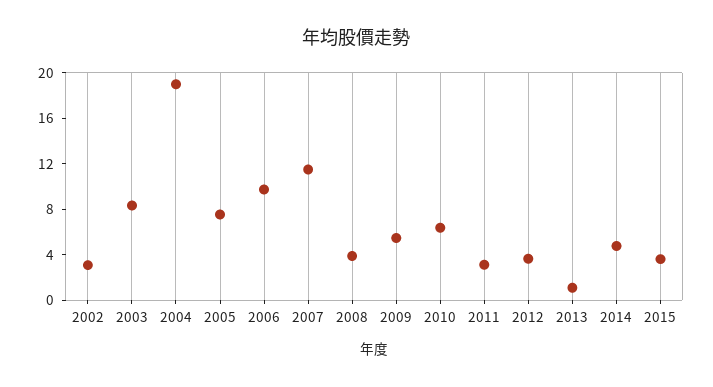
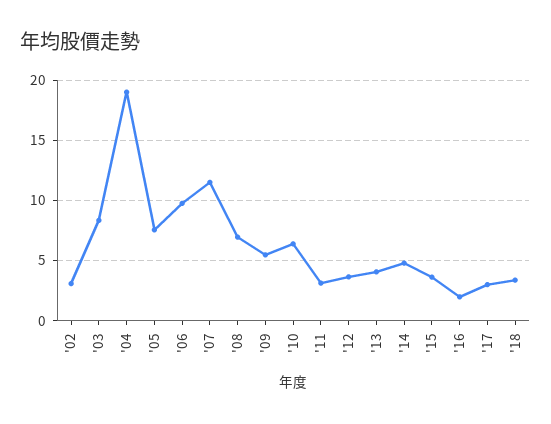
2008: 4 -> 7
2013: 1 -> 4
'16: none -> 2
'17: none -> 3
'18: none -> 3.5

